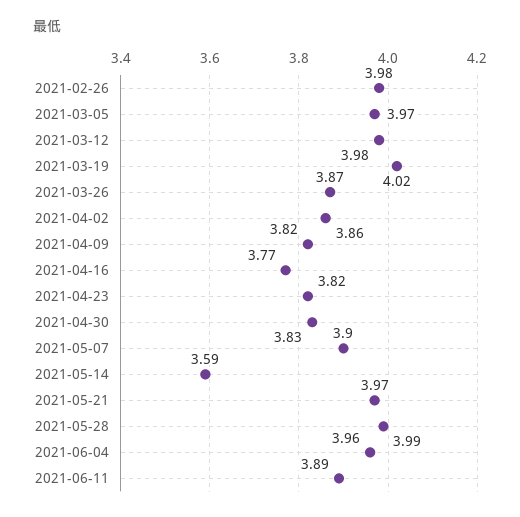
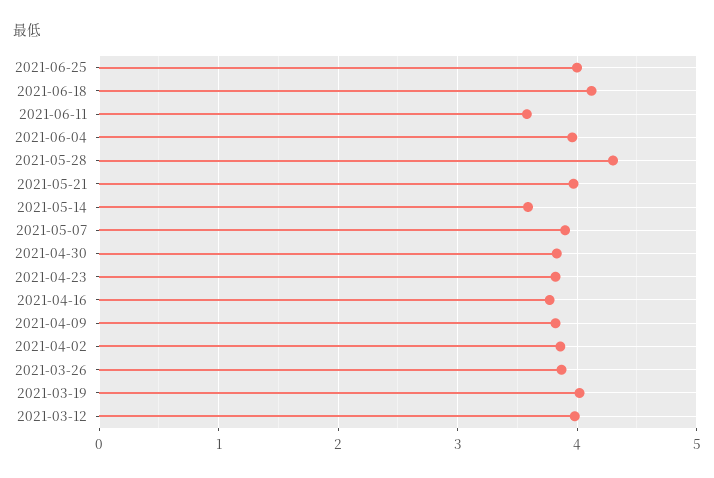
2021-02-26: 3.98 -> none
2021-03-05: 3.97 -> none
2021-05-28: 3.99 -> 4.3
2021-06-11: 3.89 -> 3.6
2021-06-25: none -> 4
2021-06-18: none -> 4.1

